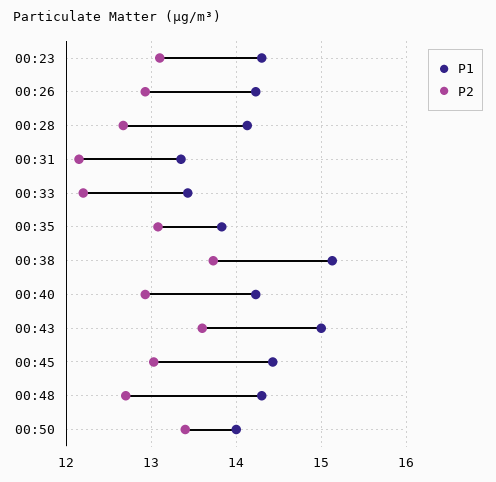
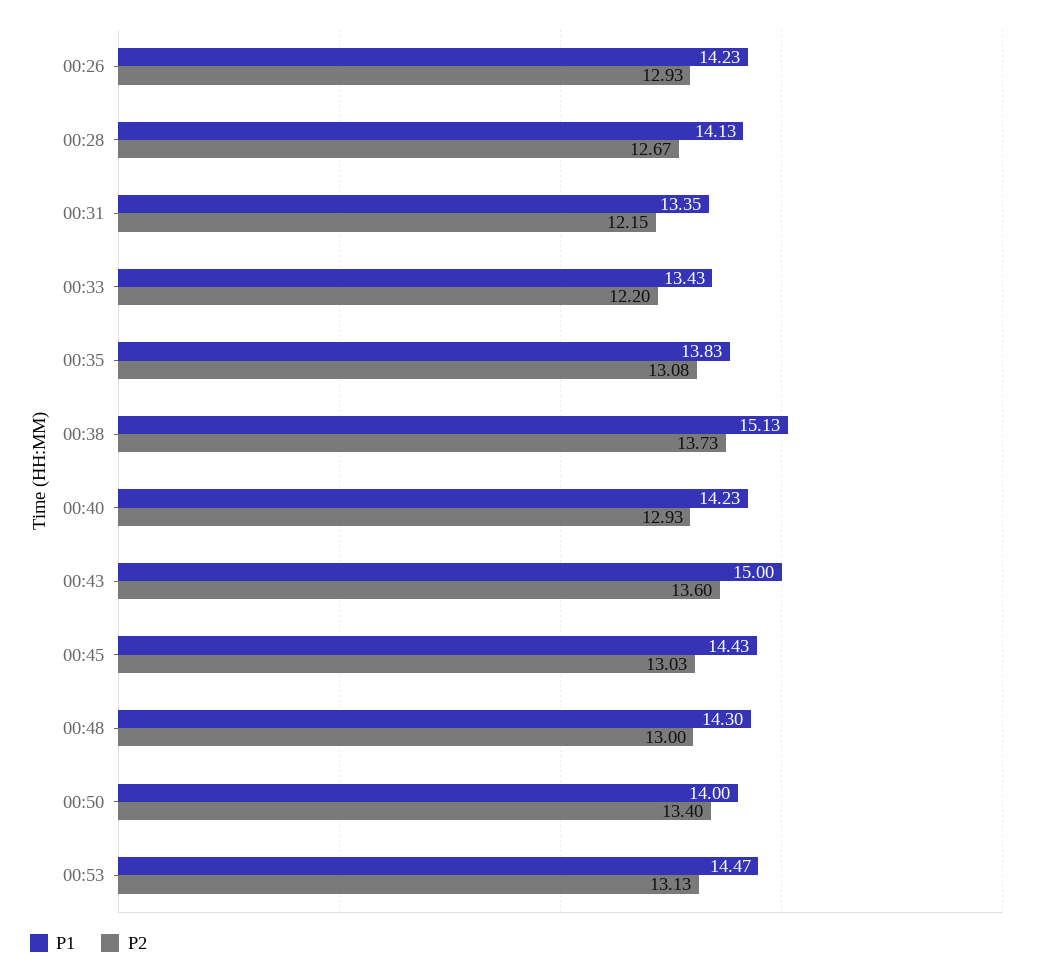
P1, 00:23: 14.3 -> none
P2, 00:23: 13.1 -> none
P2, 00:48: 12.7 -> 13
P1, 00:53: none -> 14.47
P2, 00:53: none -> 13.13

